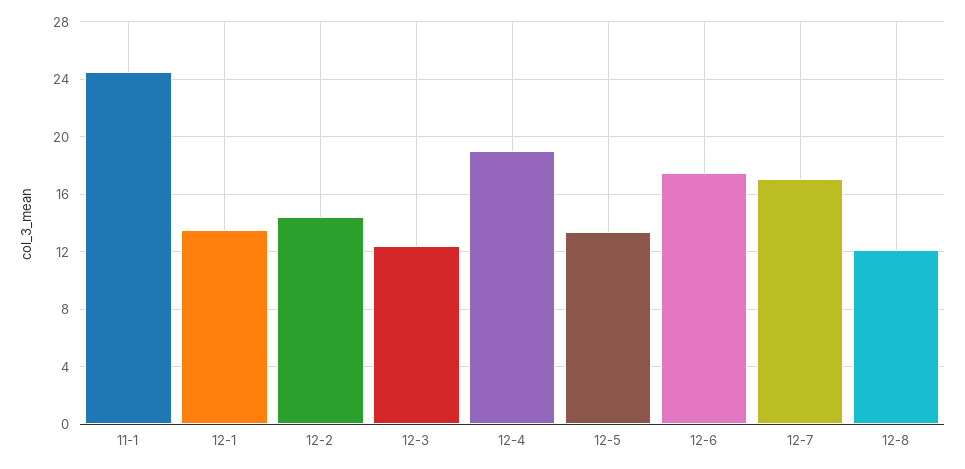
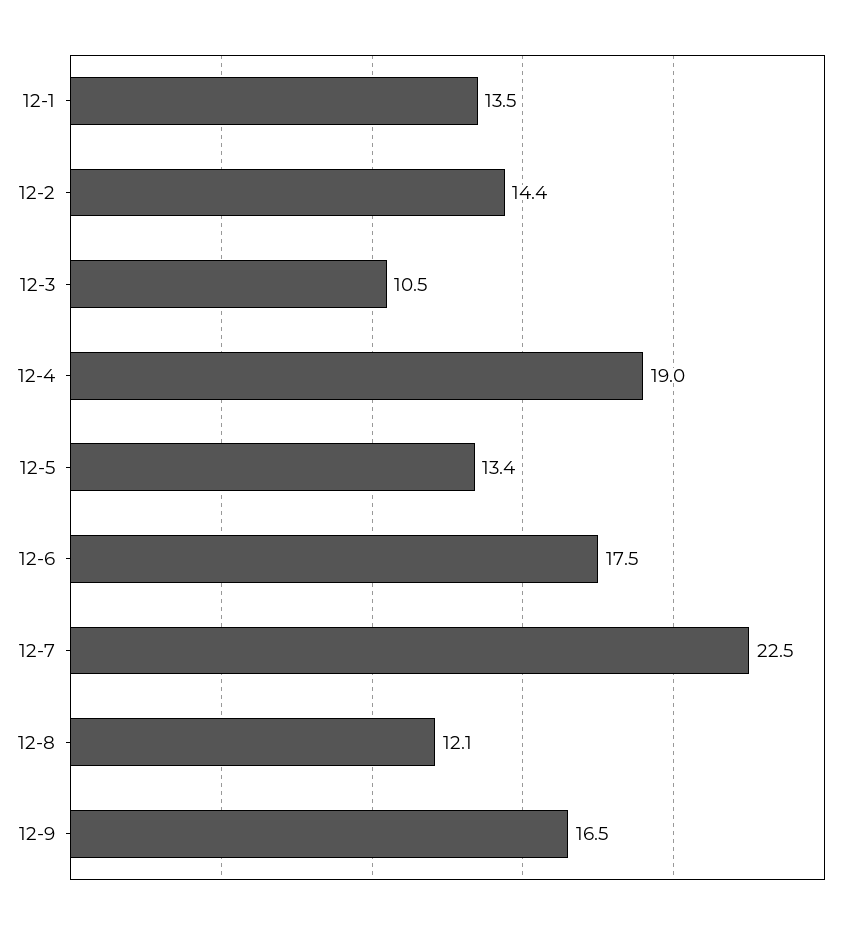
11-1: 24.5 -> none
12-3: 12.5 -> 10.5
12-7: 17 -> 22.5
12-9: none -> 16.5

